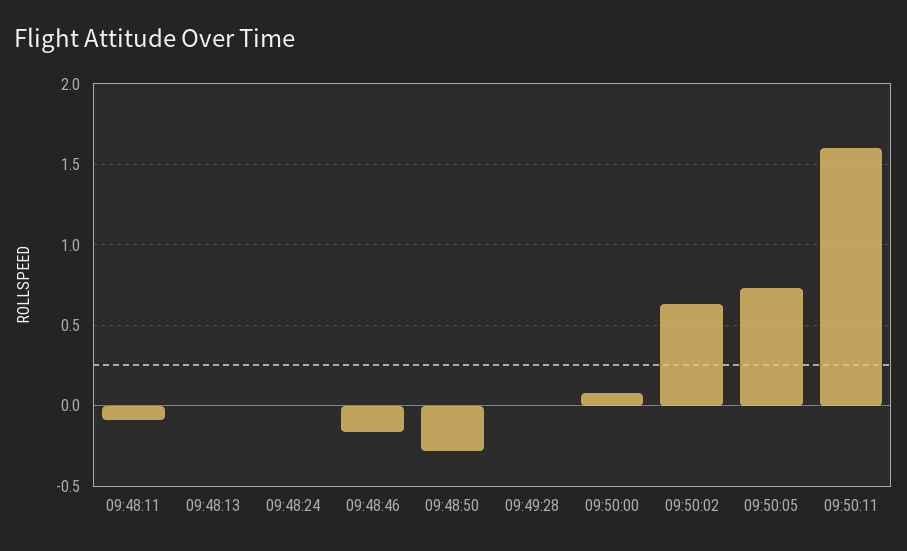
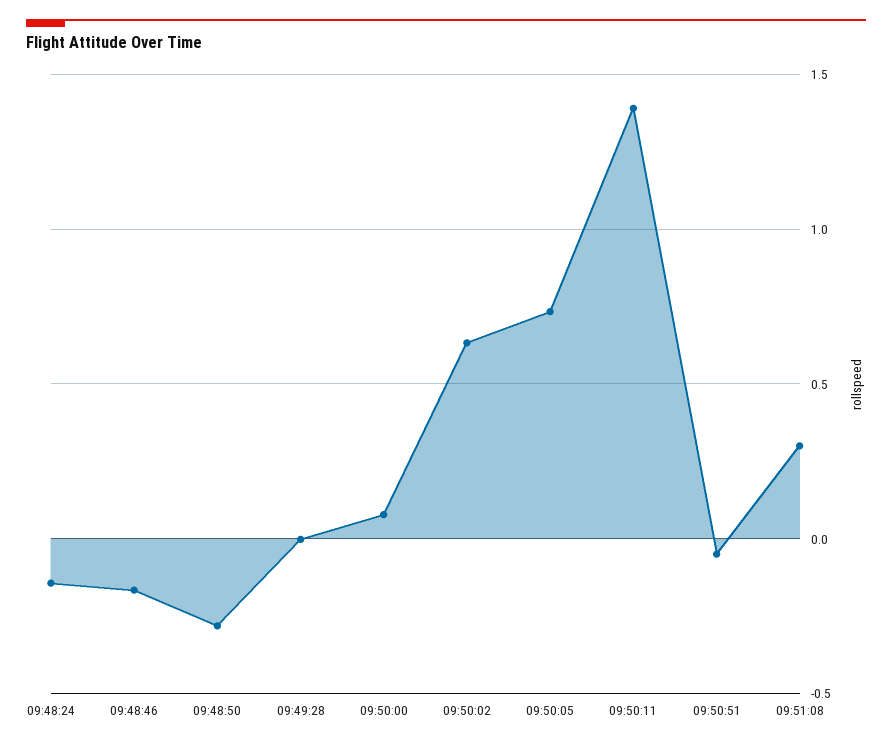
09:48:11: -0.1 -> none
09:48:13: 0 -> none
09:48:24: 0 -> -0.15
09:50:11: 1.6 -> 1.4
09:50:51: none -> -0.05
09:51:08: none -> 0.3

